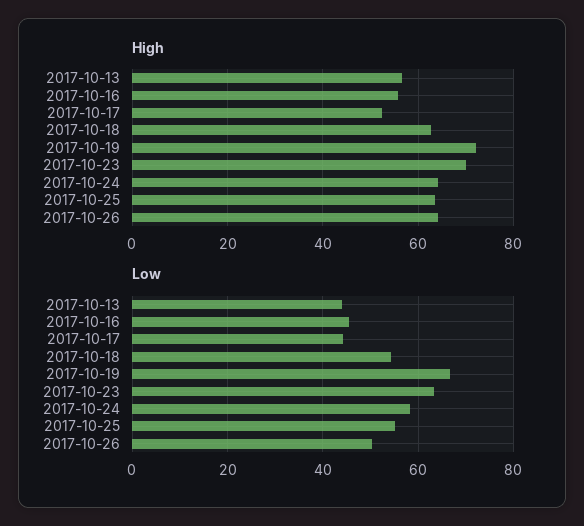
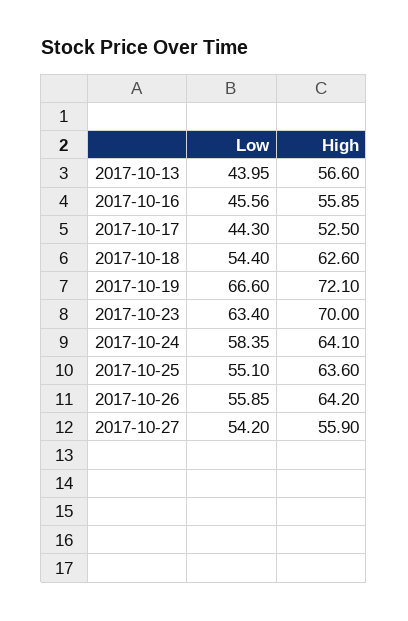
Low, 2017-10-26: 50 -> 55.85
Low, 2017-10-27: none -> 54.2
High, 2017-10-27: none -> 55.9

